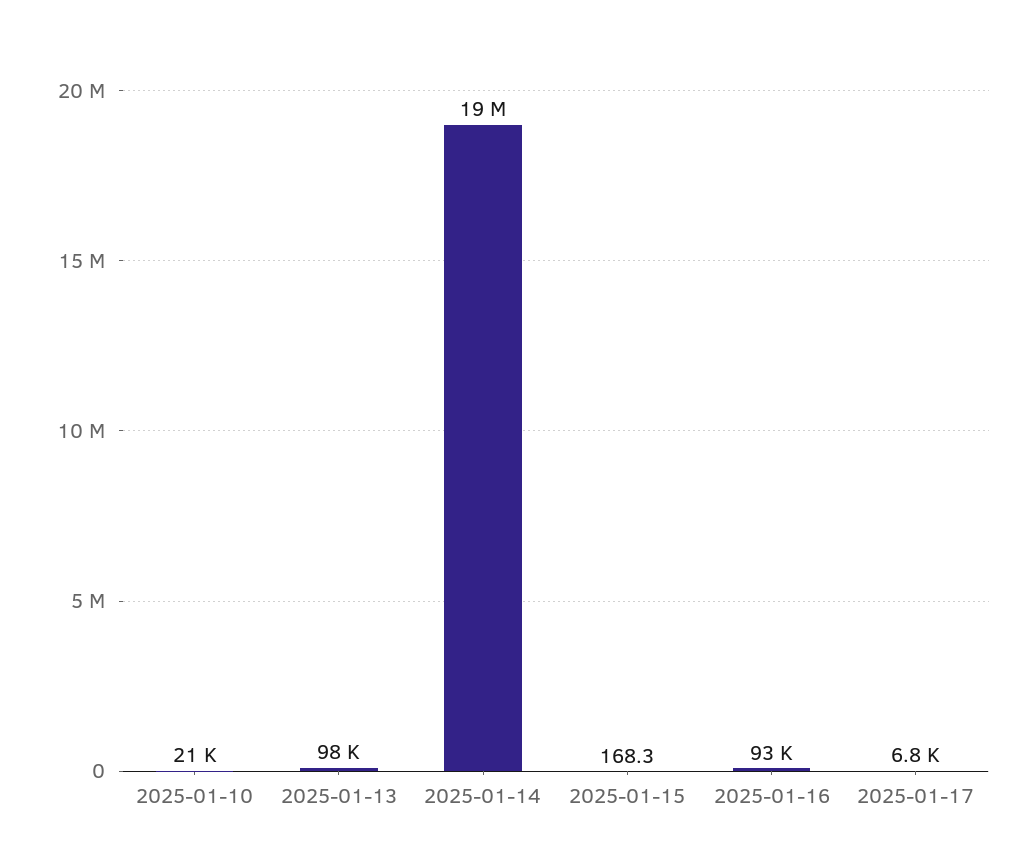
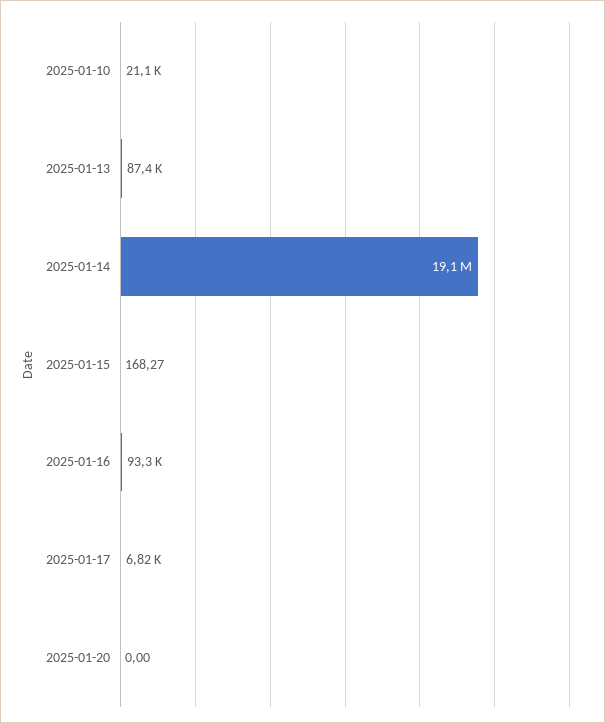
2025-01-13: 98000 -> 87400
2025-01-20: none -> 0

